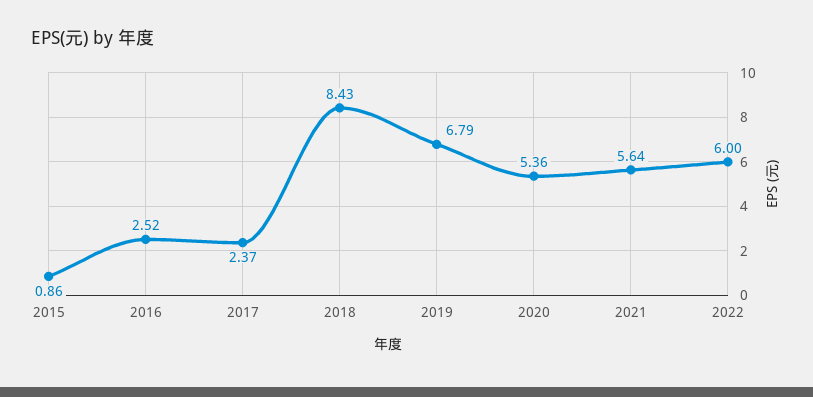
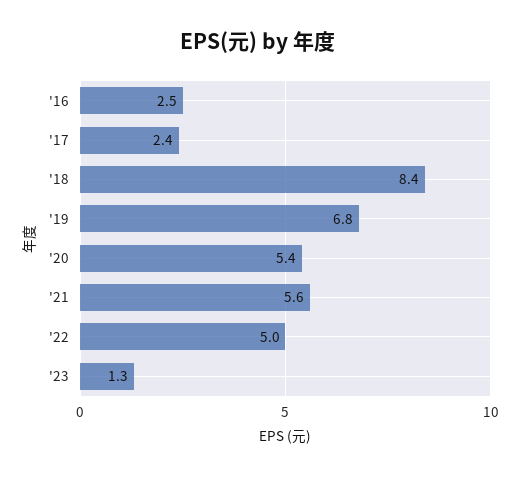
2015: 0.86 -> none
2022: 6 -> 5
'23: none -> 1.3

